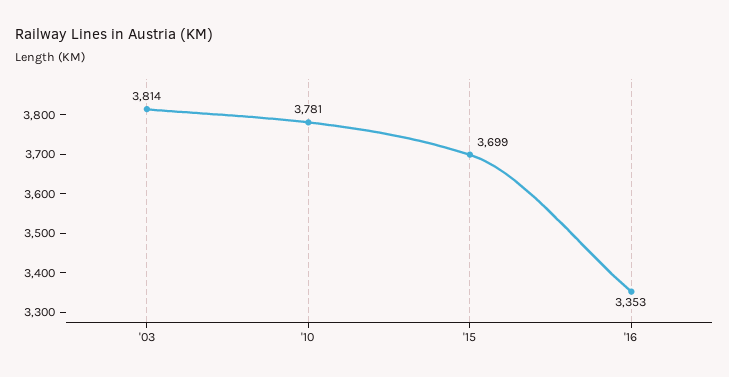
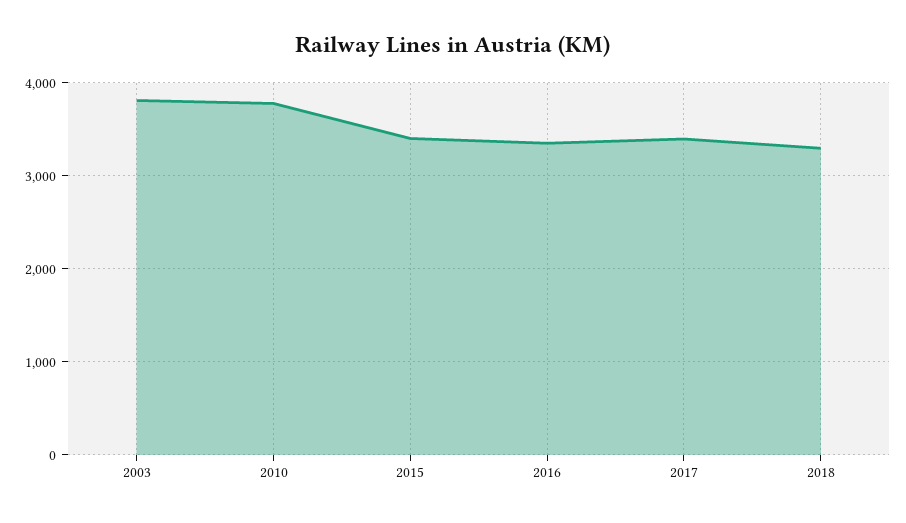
'15: 3699 -> 3400
2017: none -> 3400
2018: none -> 3300

